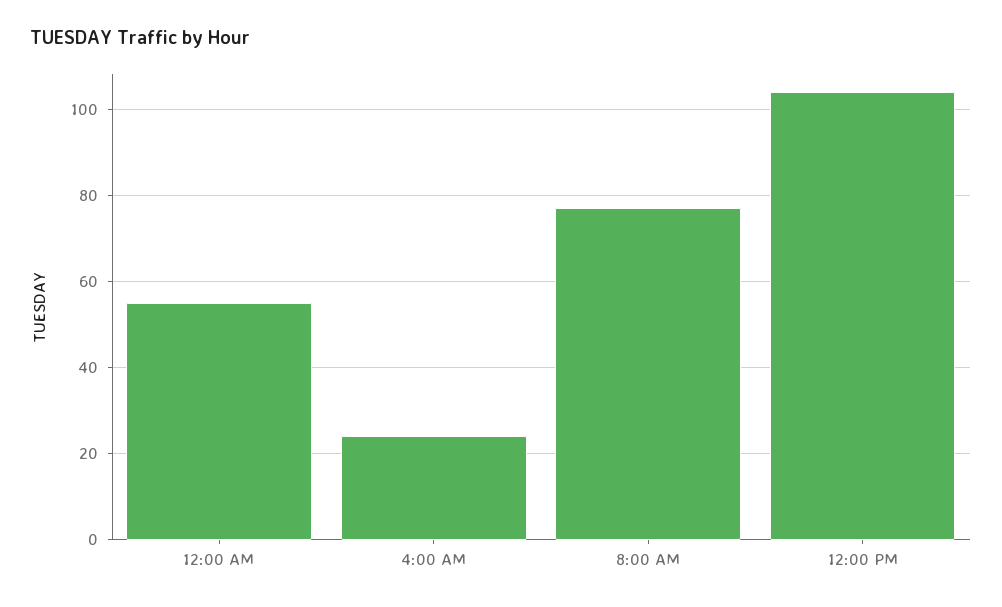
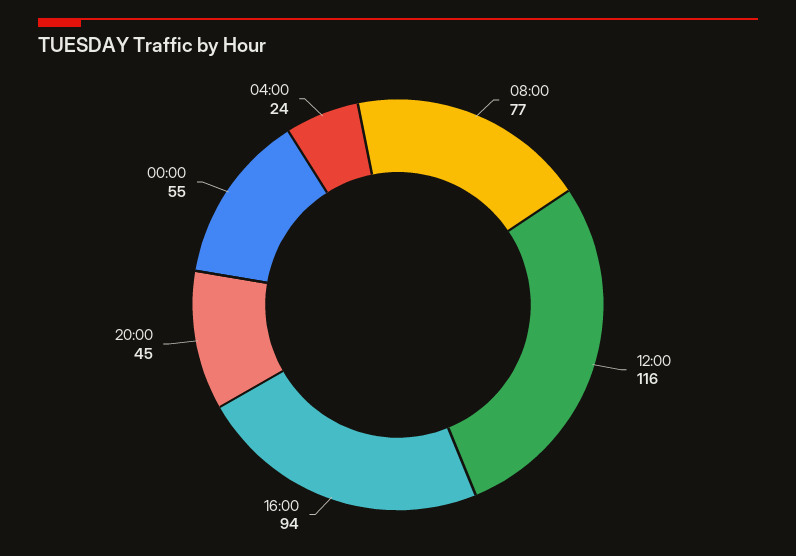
12:00 PM: 105 -> 116
16:00: none -> 94
20:00: none -> 45

